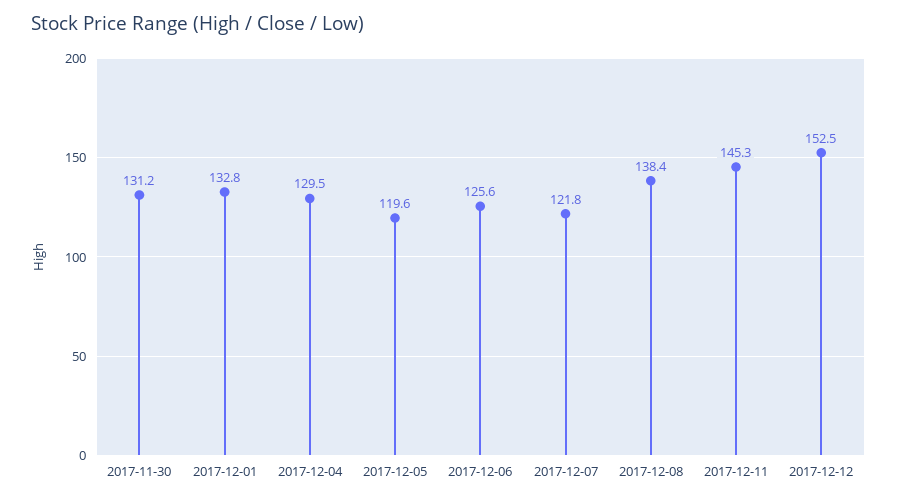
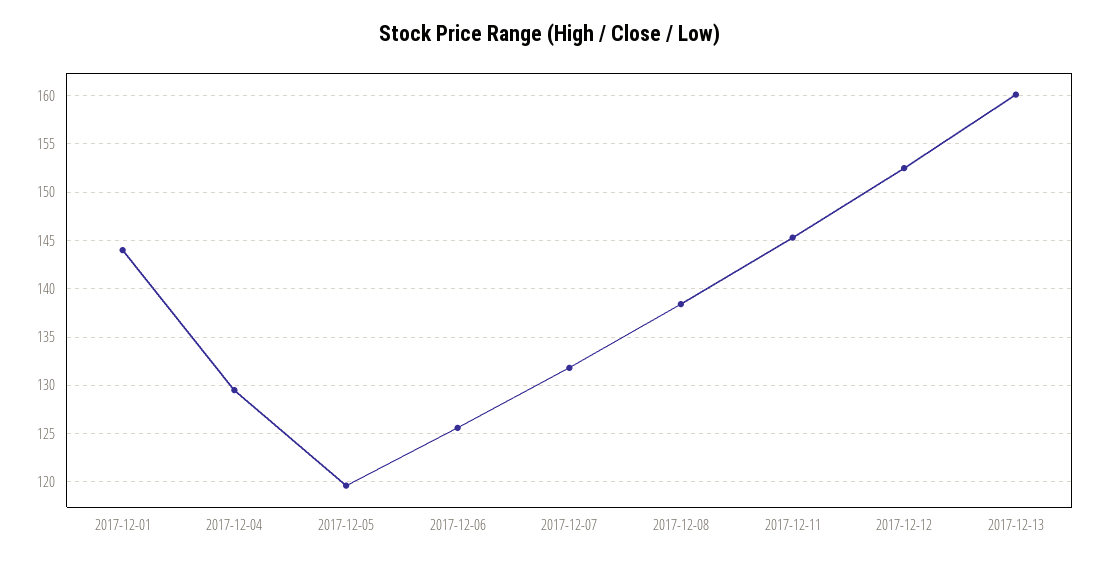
2017-11-30: 131.2 -> none
2017-12-01: 132.8 -> 144
2017-12-07: 121.8 -> 132
2017-12-13: none -> 160

